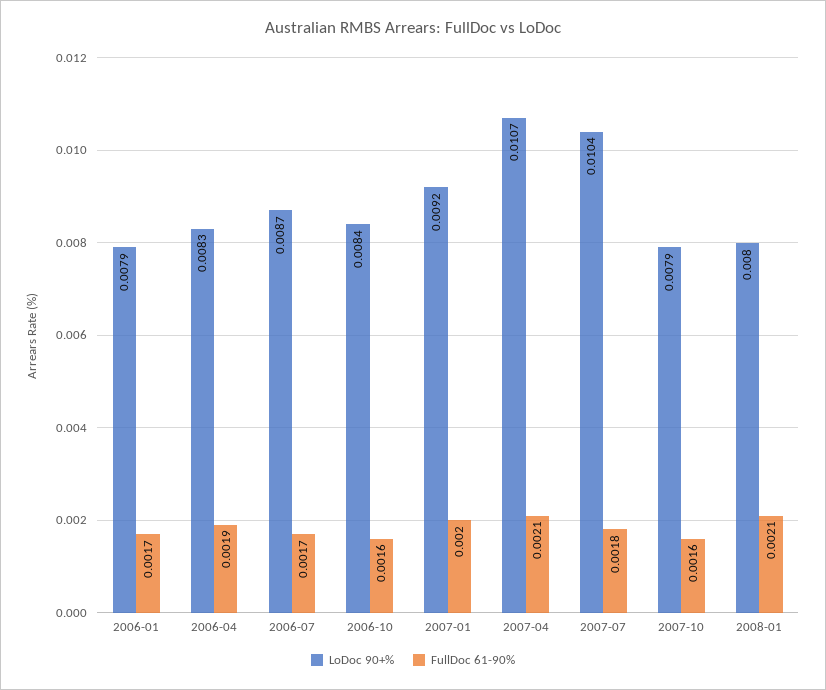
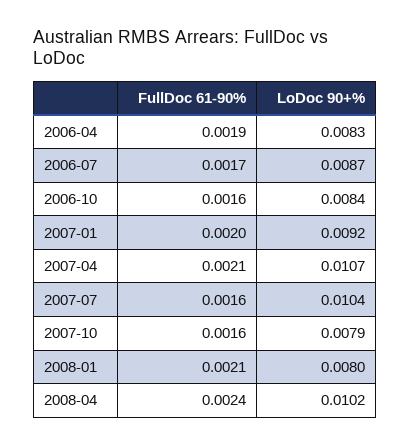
LoDoc 90+%, 2006-01: 0.0079 -> none
FullDoc 61-90%, 2006-01: 0.0017 -> none
FullDoc 61-90%, 2007-07: 0.0018 -> 0.0016
FullDoc 61-90%, 2008-04: none -> 0.0024
LoDoc 90+%, 2008-04: none -> 0.0102

